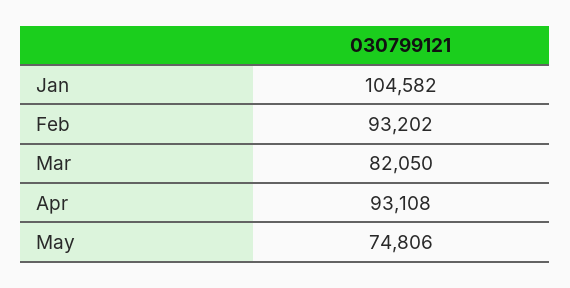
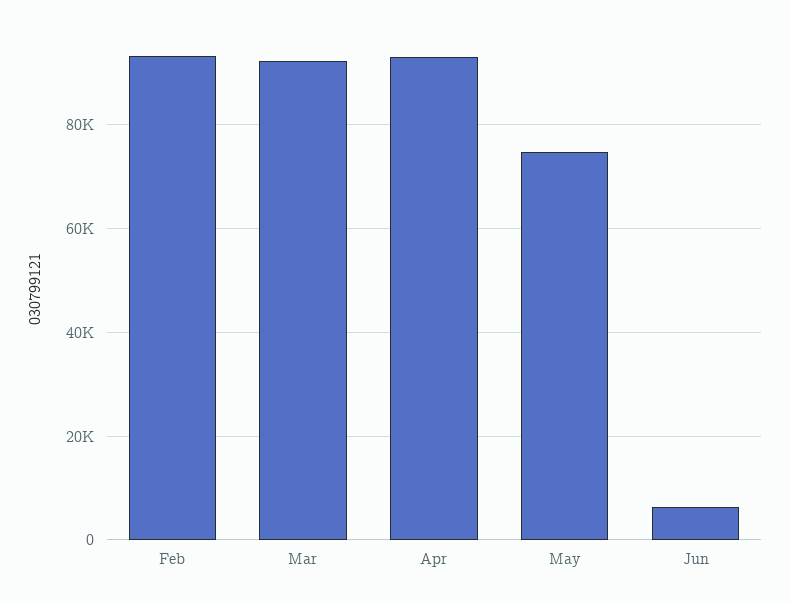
Jan: 104582 -> none
Mar: 82050 -> 92000
Jun: none -> 6000

